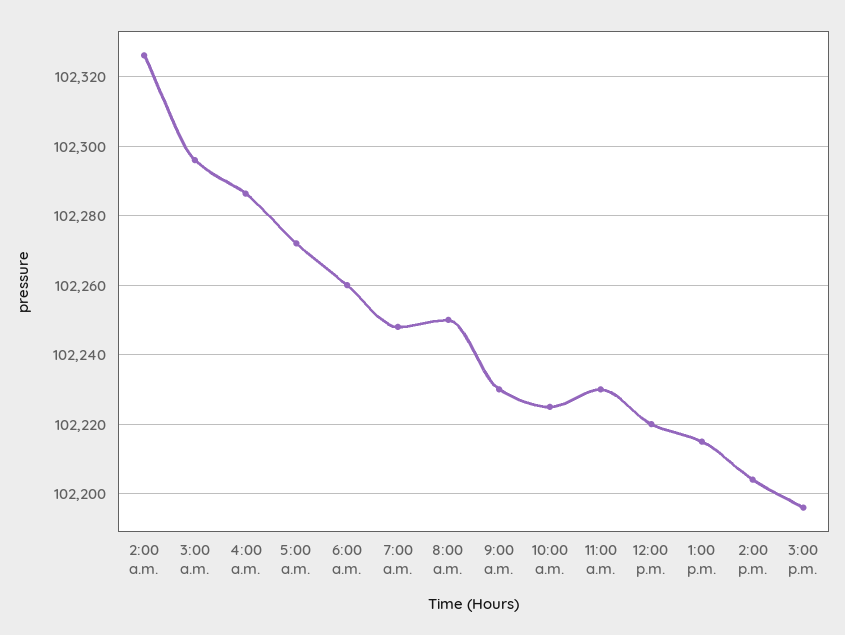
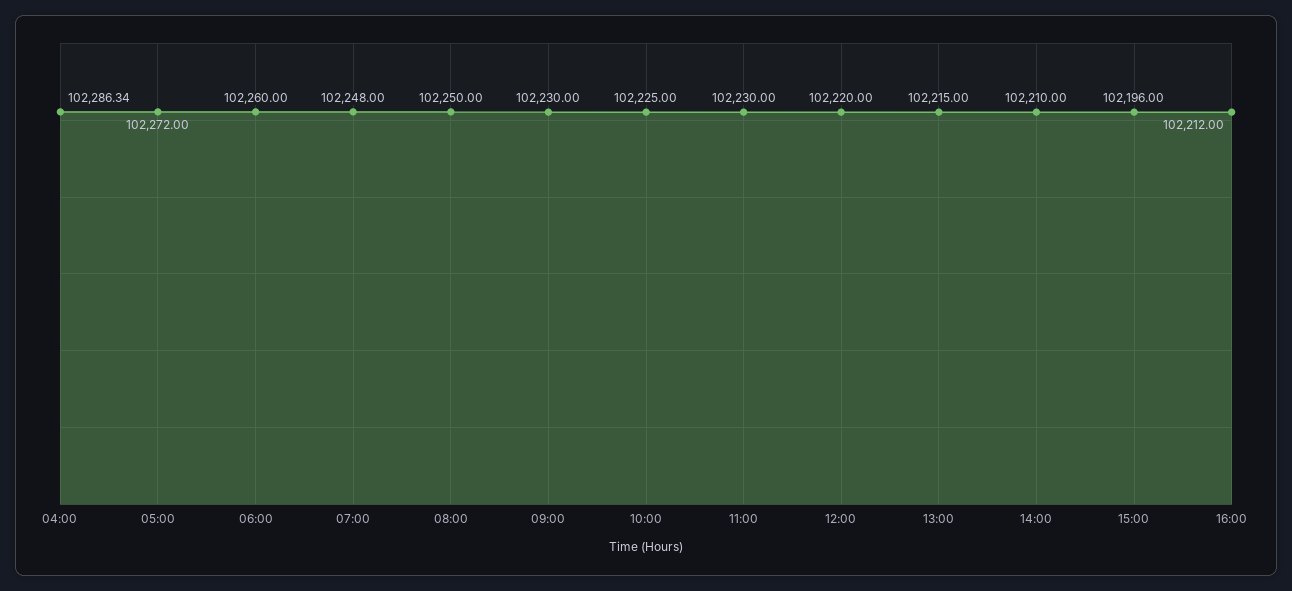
2:00 a.m.: 102326 -> none
3:00 a.m.: 102296 -> none
2:00 p.m.: 102204 -> 102210
16:00: none -> 102212

